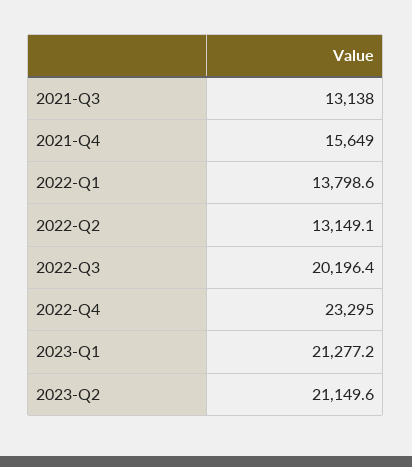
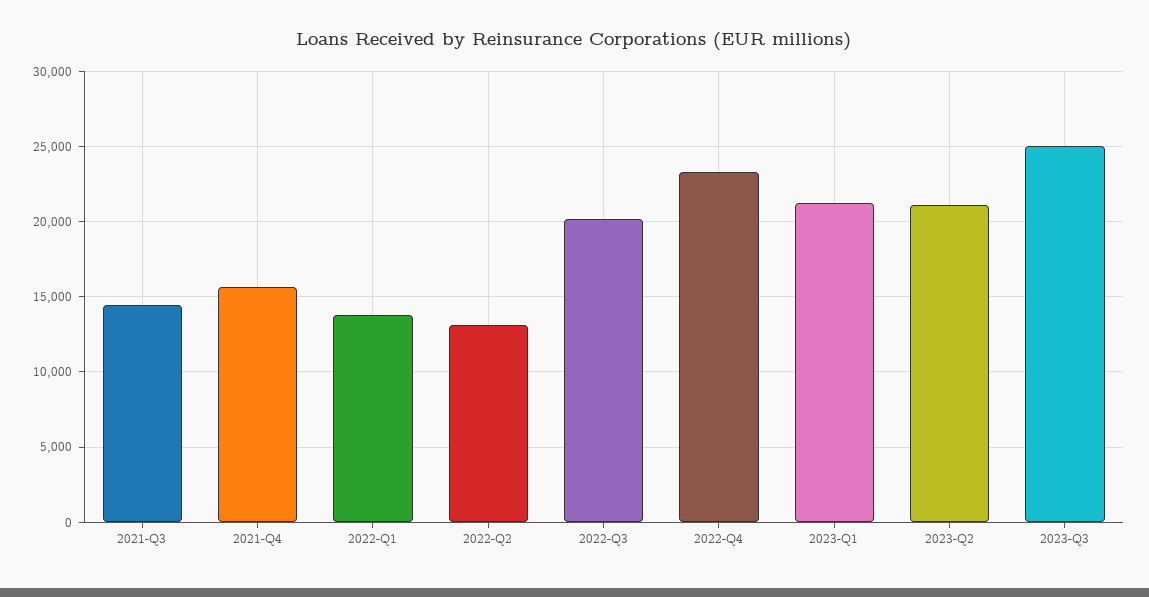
2021-Q3: 13138 -> 14500
2023-Q3: none -> 25000

